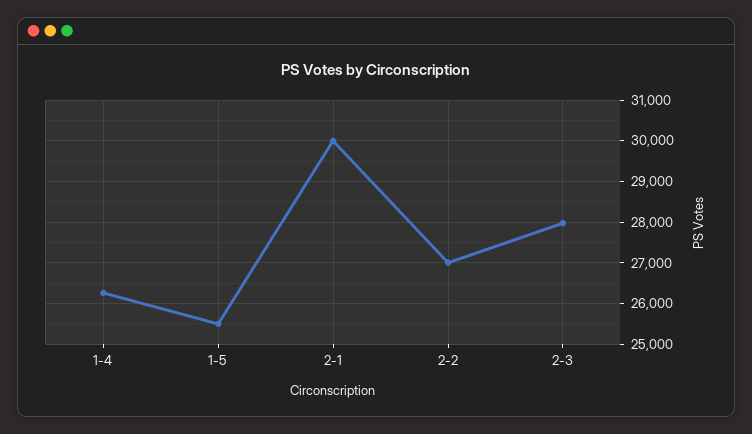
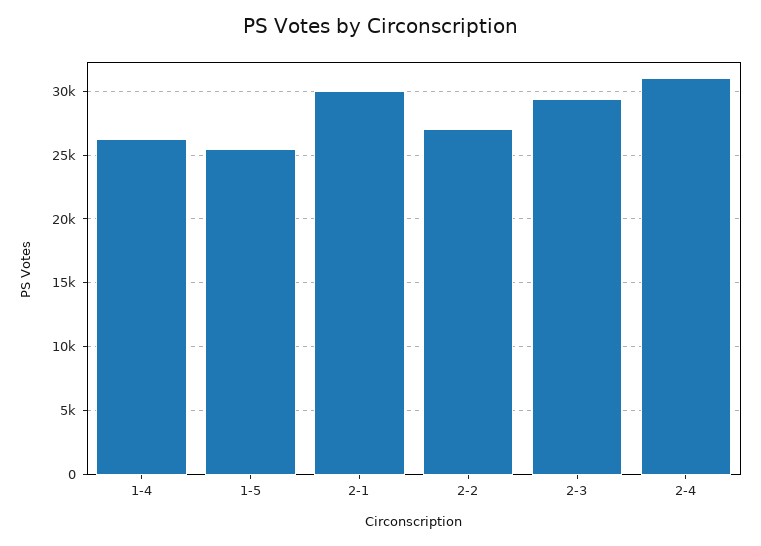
2-3: 28000 -> 29500
2-4: none -> 31000

